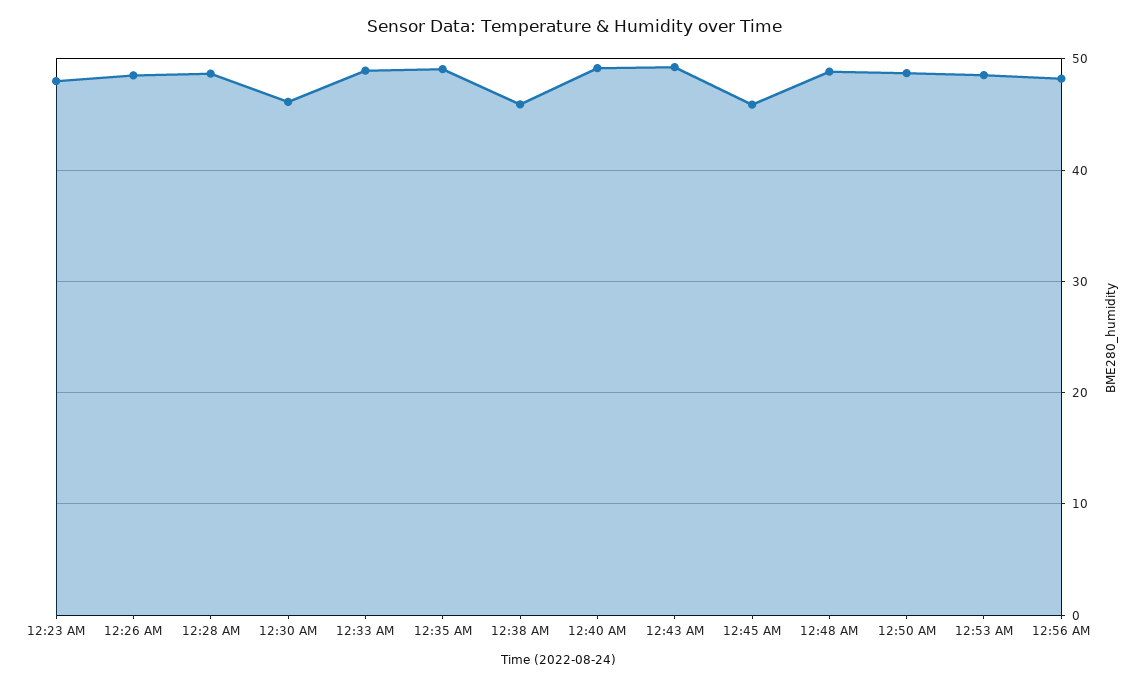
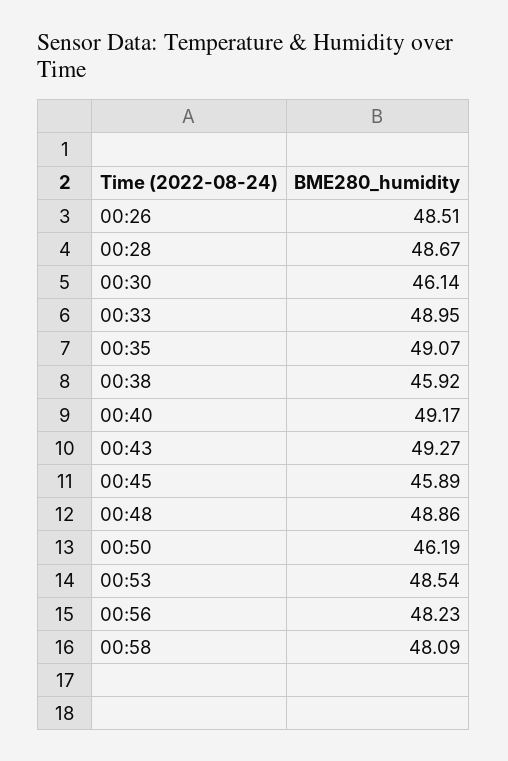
12:23 AM: 48 -> none
12:50 AM: 49 -> 46.19
00:58: none -> 48.09

